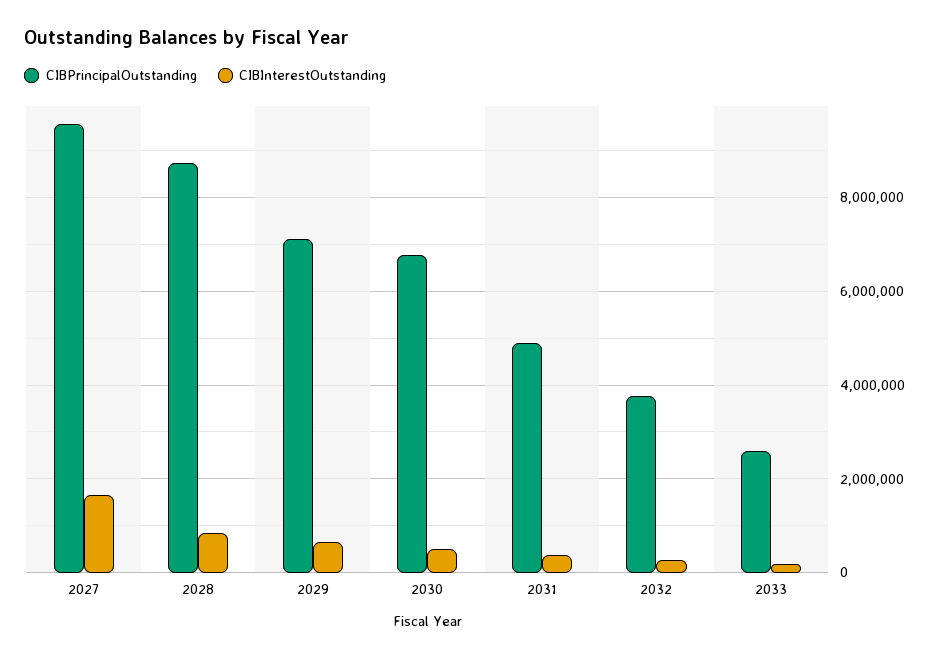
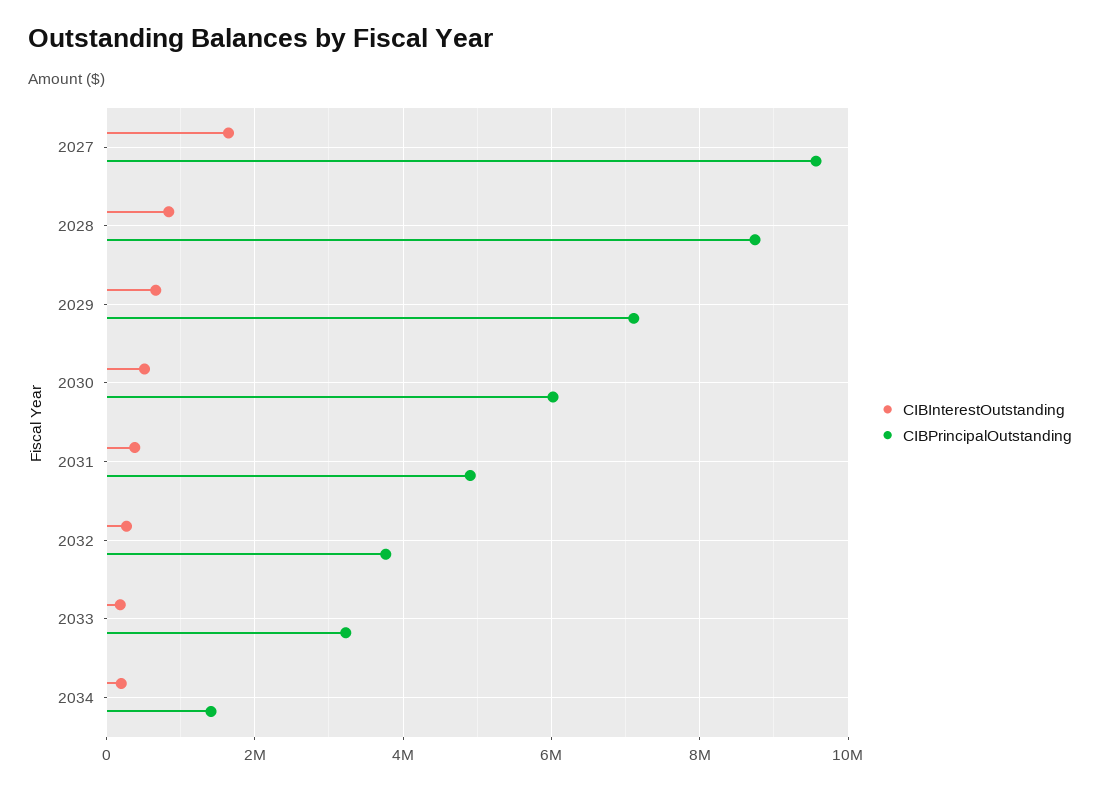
CIBPrincipalOutstanding, 2030: 6800000 -> 6000000
CIBPrincipalOutstanding, 2033: 2600000 -> 3200000
CIBInterestOutstanding, 2034: none -> 200000
CIBPrincipalOutstanding, 2034: none -> 1400000

